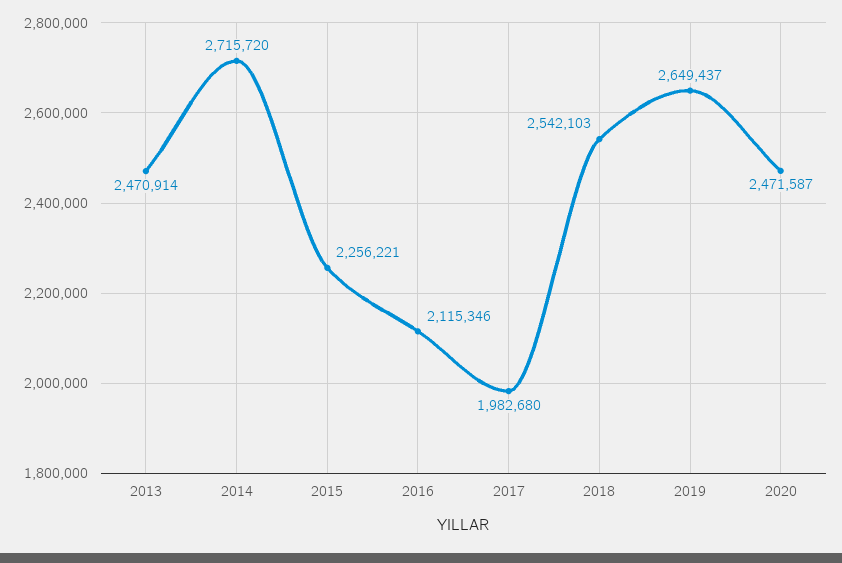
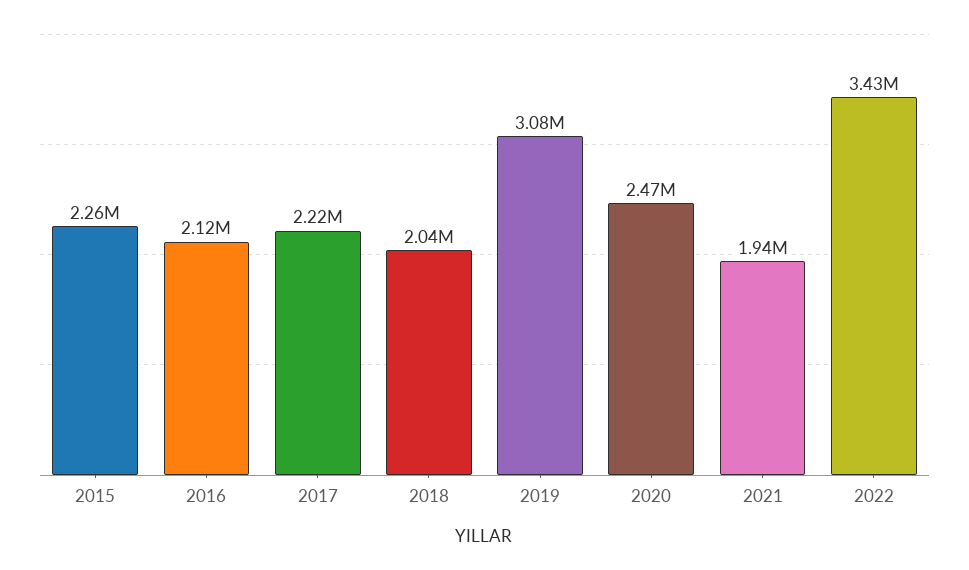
2013: 2470914 -> none
2014: 2715720 -> none
2017: 1982680 -> 2220000
2018: 2542103 -> 2040000
2019: 2649437 -> 3080000
2021: none -> 1940000
2022: none -> 3430000

